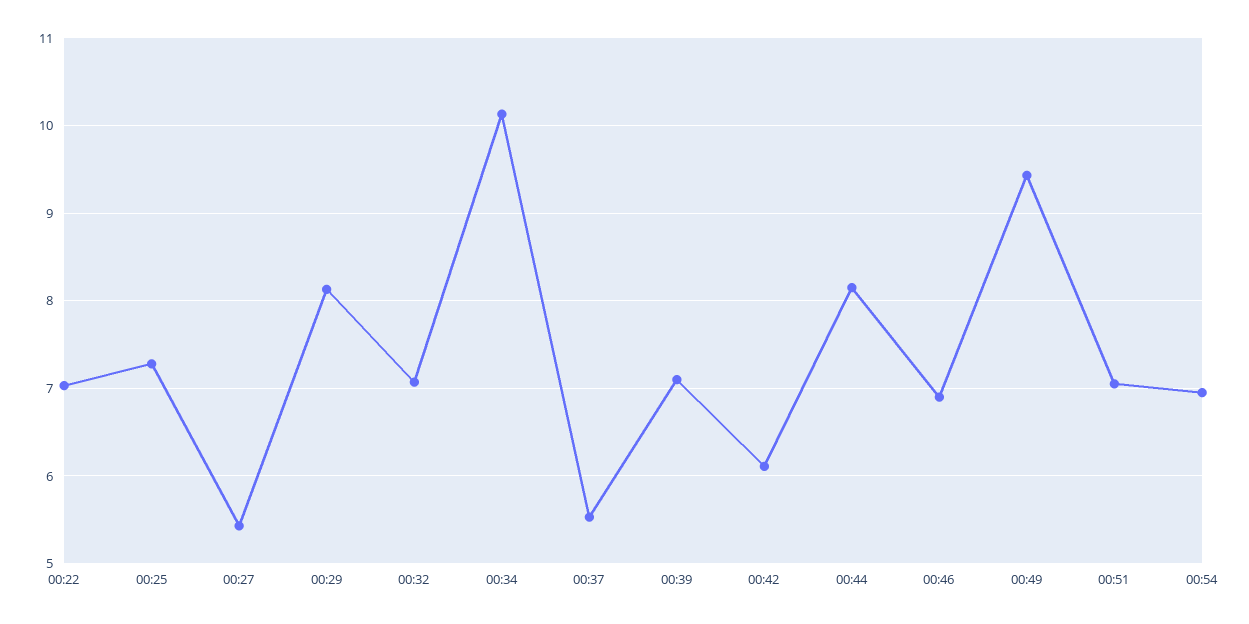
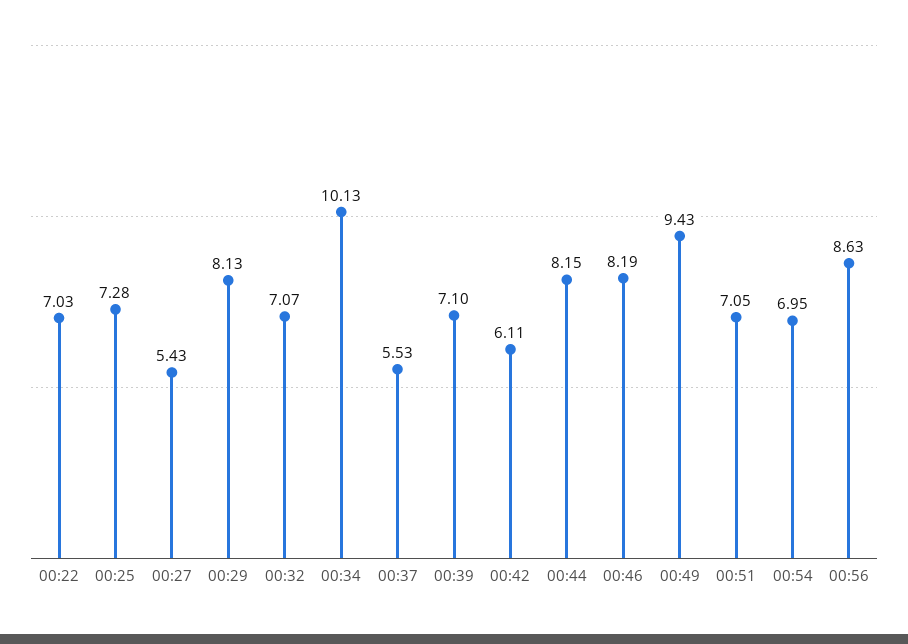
00:46: 6.9 -> 8.19
00:56: none -> 8.63

